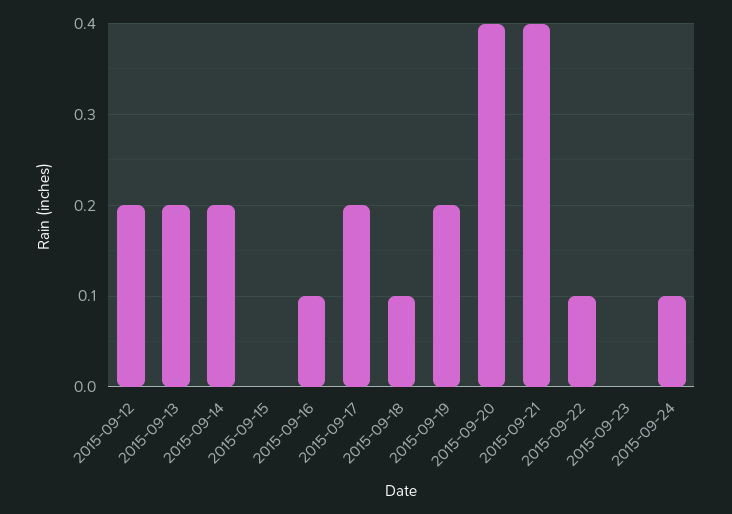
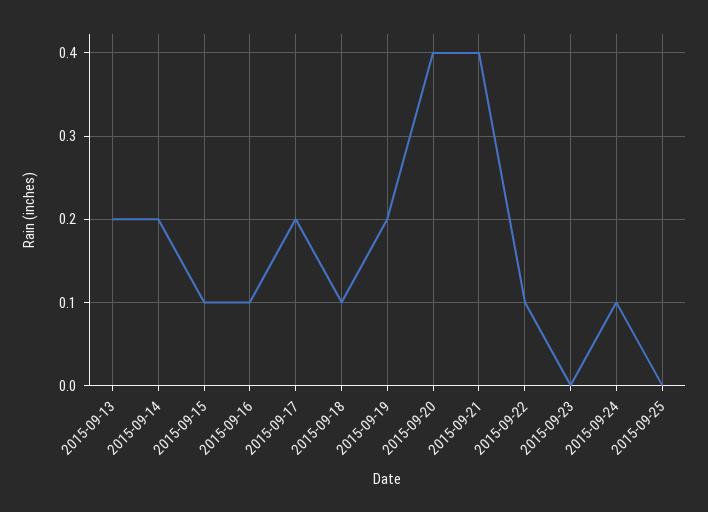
2015-09-12: 0.2 -> none
2015-09-15: 0 -> 0.1
2015-09-25: none -> 0

